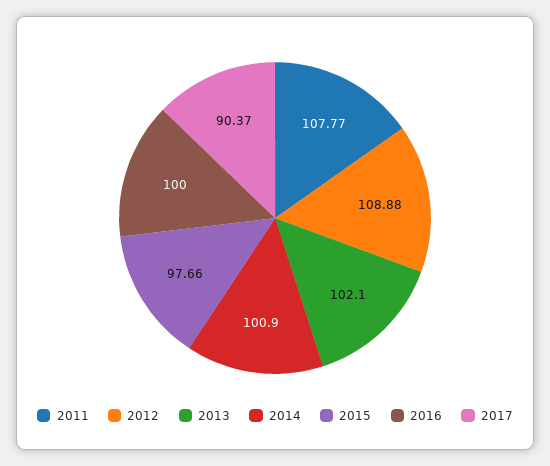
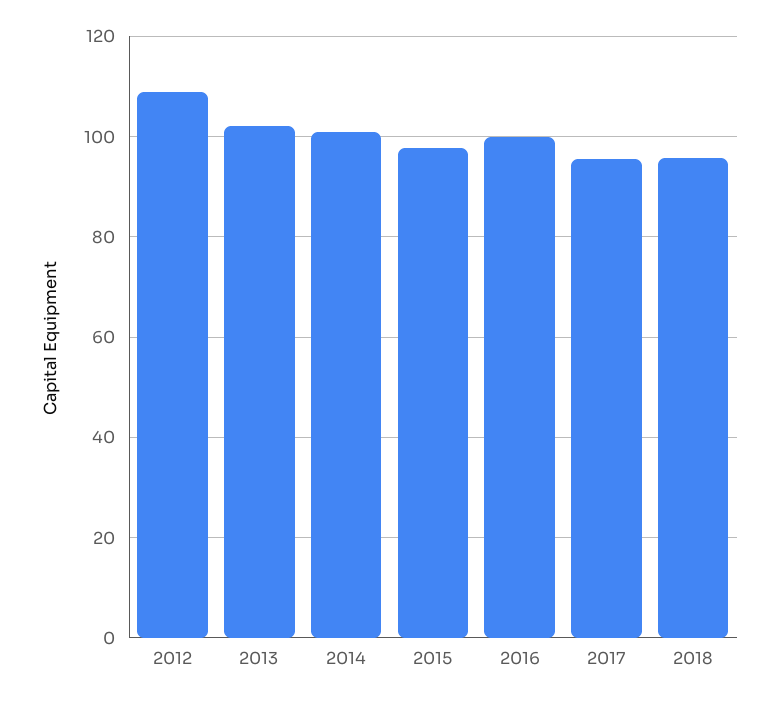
2011: 107.77 -> none
2017: 90.37 -> 96
2018: none -> 96

